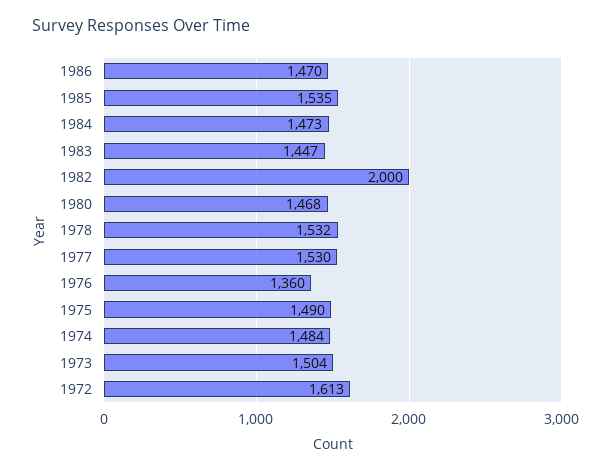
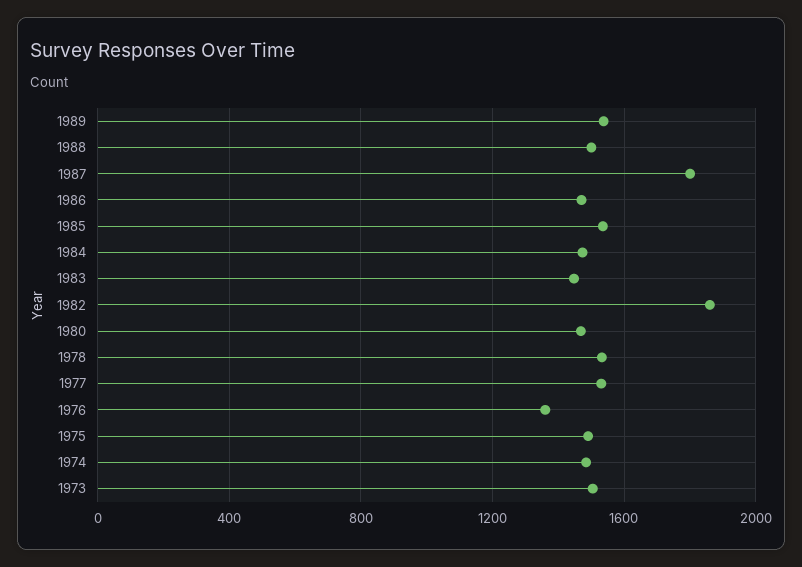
1982: 2000 -> 1850
1972: 1613 -> none
1989: none -> 1550
1988: none -> 1500
1987: none -> 1800

